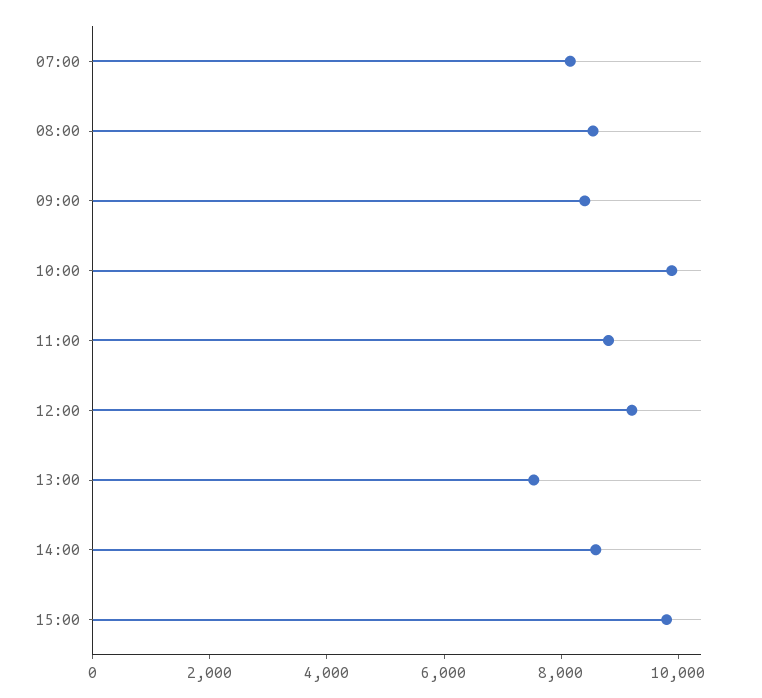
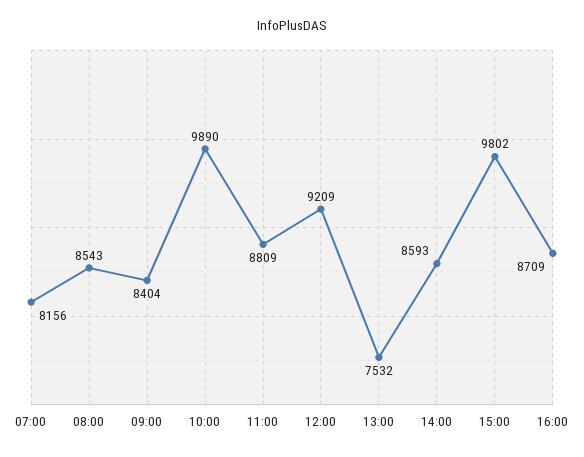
16:00: none -> 8709

